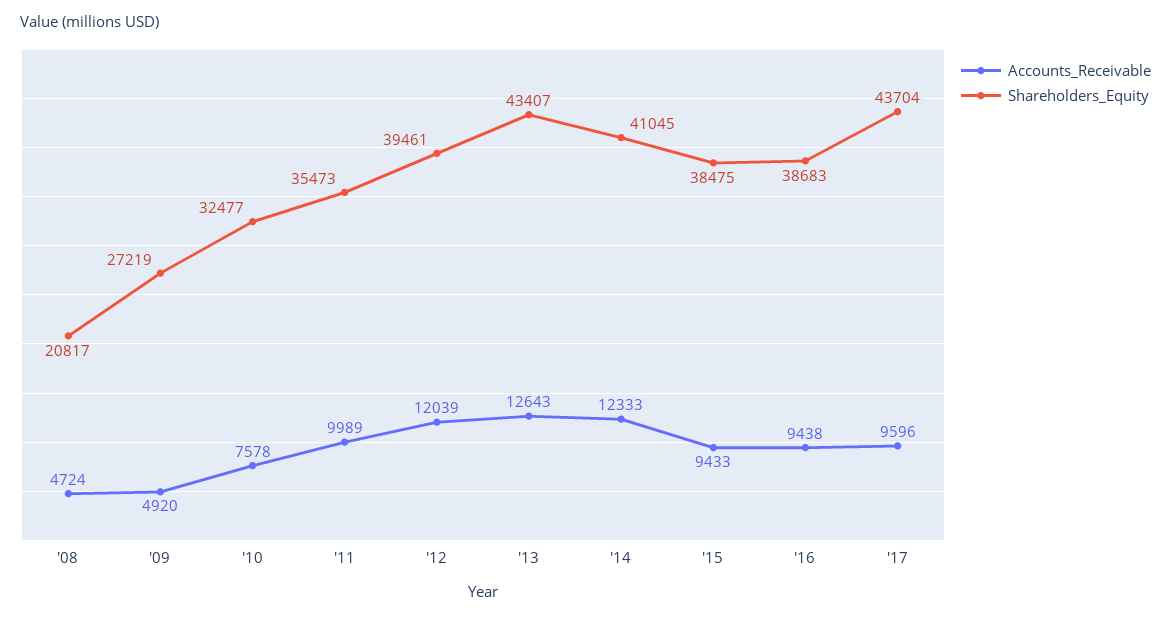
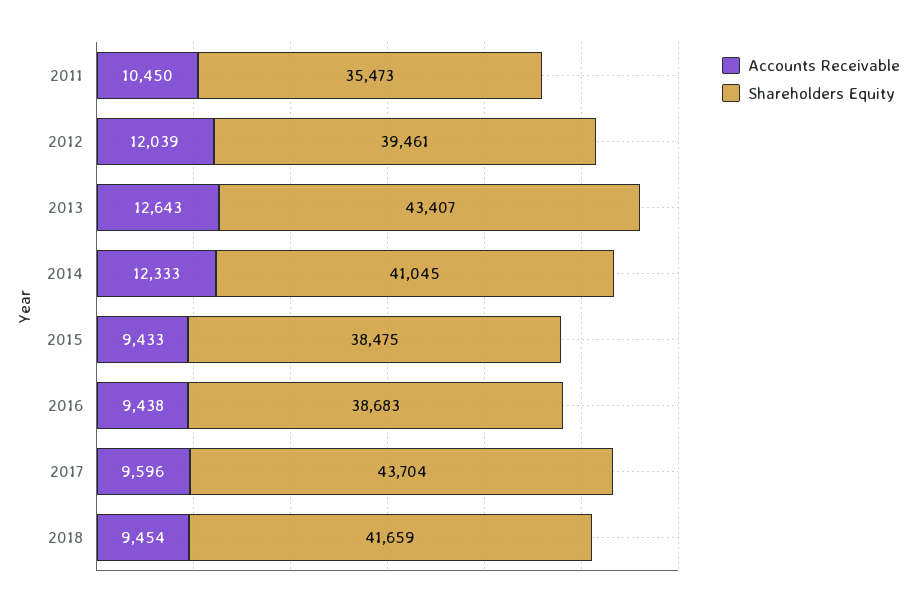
Accounts_Receivable, '08: 4724 -> none
Shareholders_Equity, '08: 20817 -> none
Accounts_Receivable, '09: 4920 -> none
Shareholders_Equity, '09: 27219 -> none
Accounts_Receivable, '10: 7578 -> none
Shareholders_Equity, '10: 32477 -> none
Accounts_Receivable, '11: 9989 -> 10450
Accounts_Receivable, 2018: none -> 9454
Shareholders_Equity, 2018: none -> 41659

